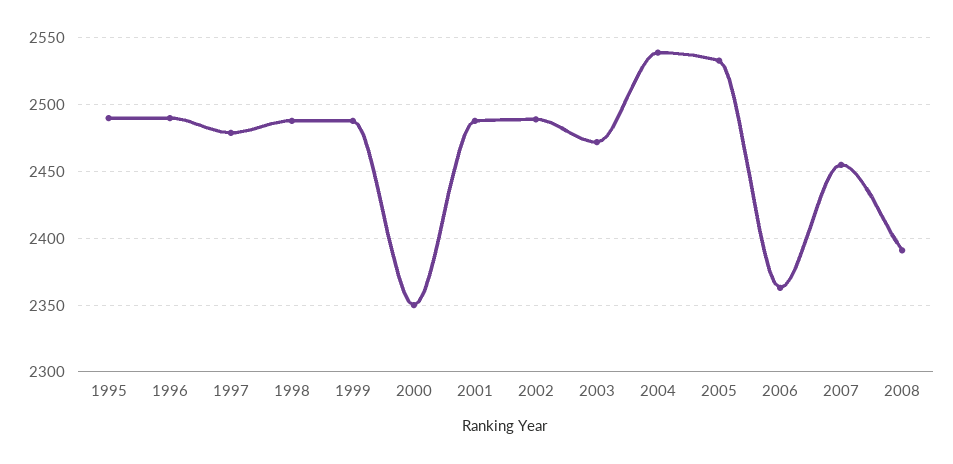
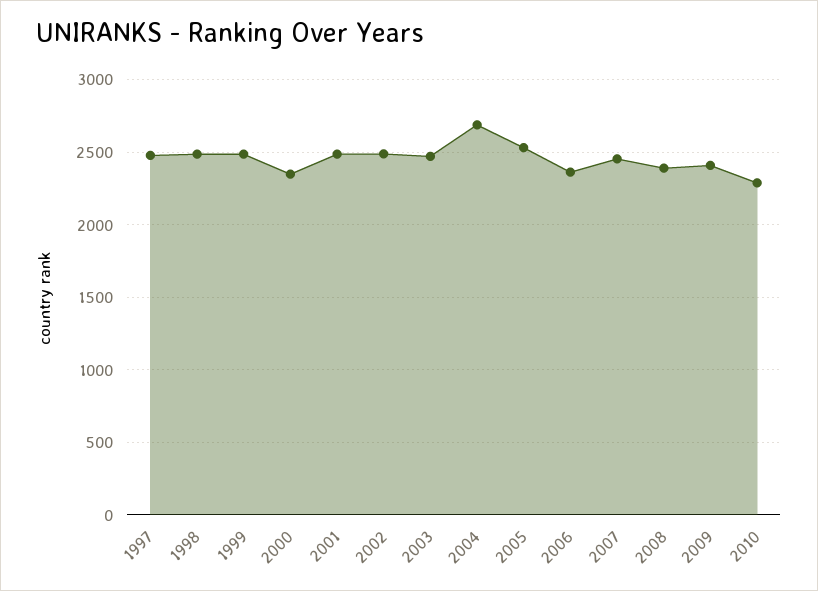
1995: 2490 -> none
1996: 2490 -> none
2004: 2540 -> 2700
2009: none -> 2400
2010: none -> 2300

